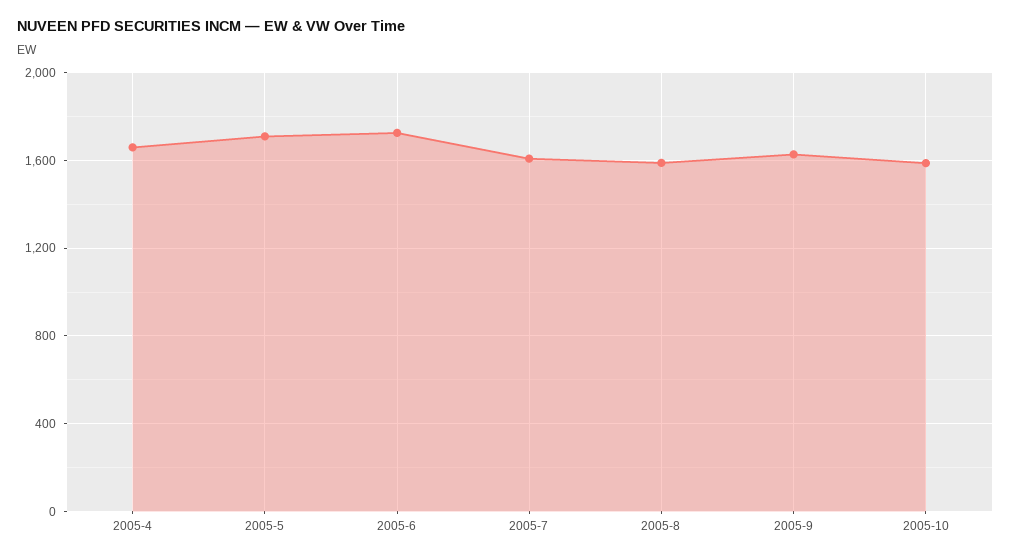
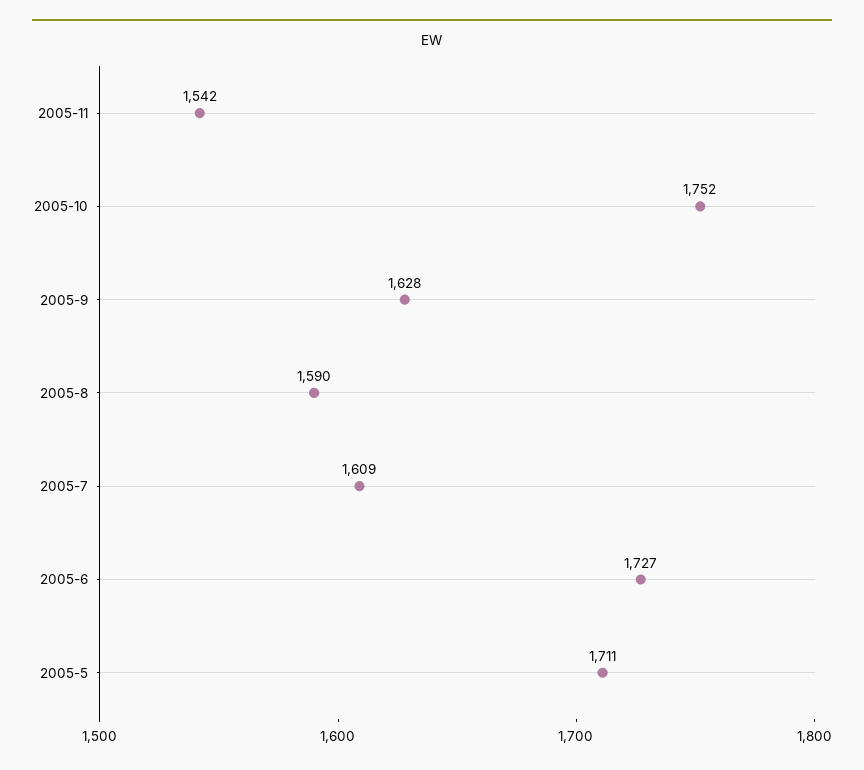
2005-4: 1650 -> none
2005-10: 1600 -> 1752
2005-11: none -> 1542

